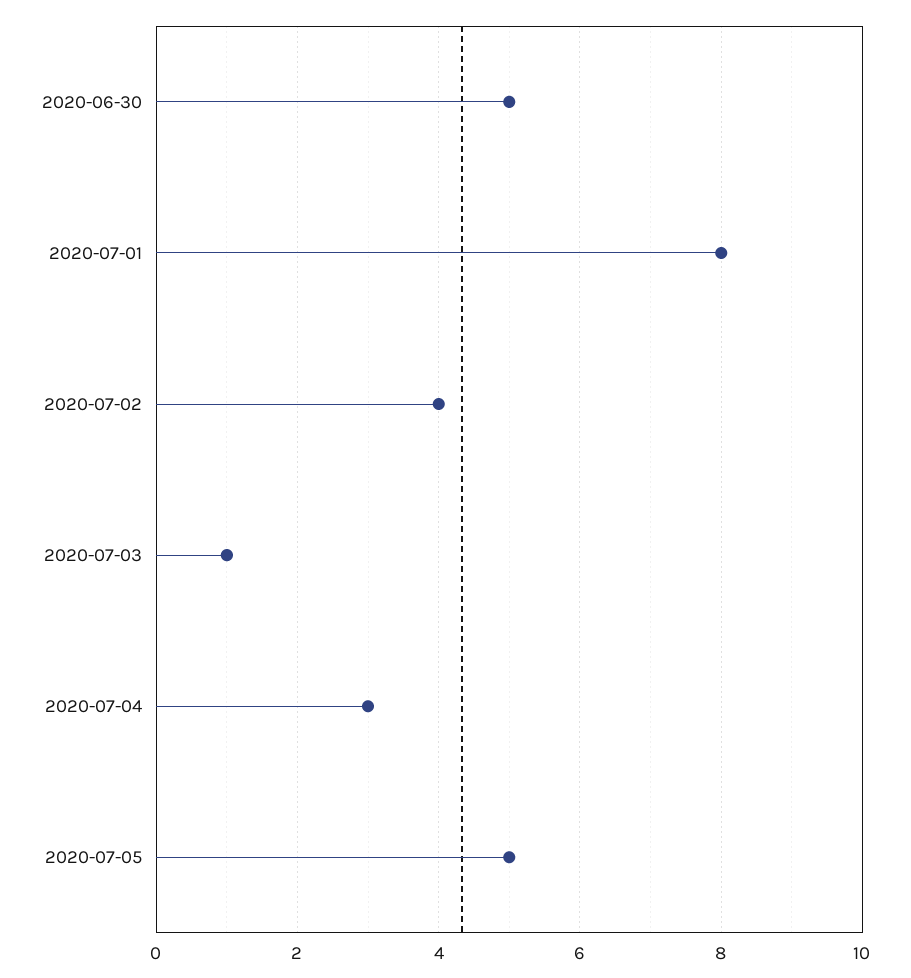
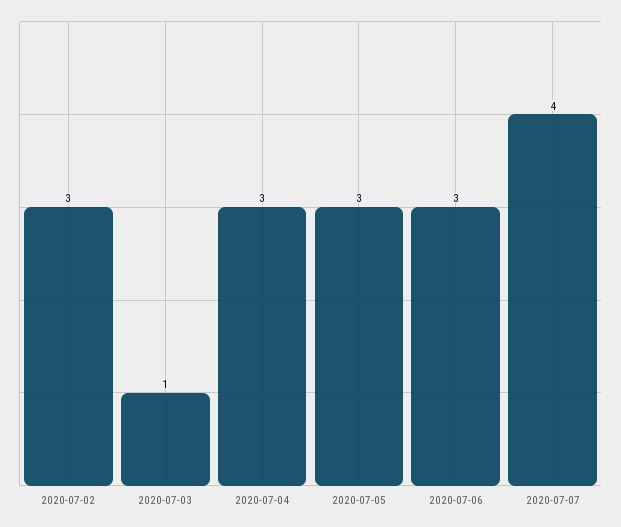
2020-06-30: 5 -> none
2020-07-01: 8 -> none
2020-07-02: 4 -> 3
2020-07-05: 5 -> 3
2020-07-06: none -> 3
2020-07-07: none -> 4

